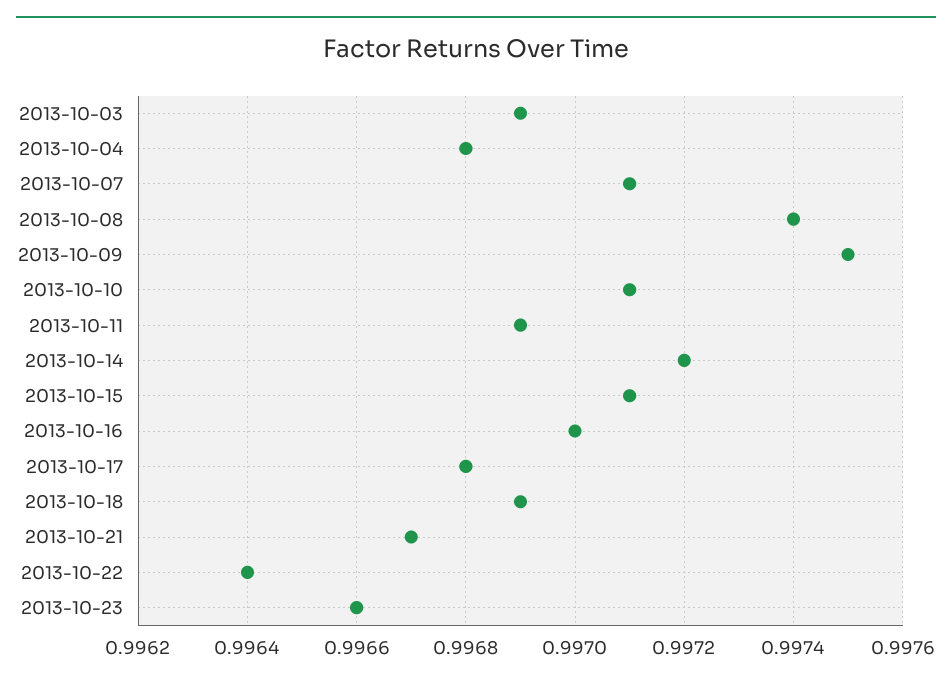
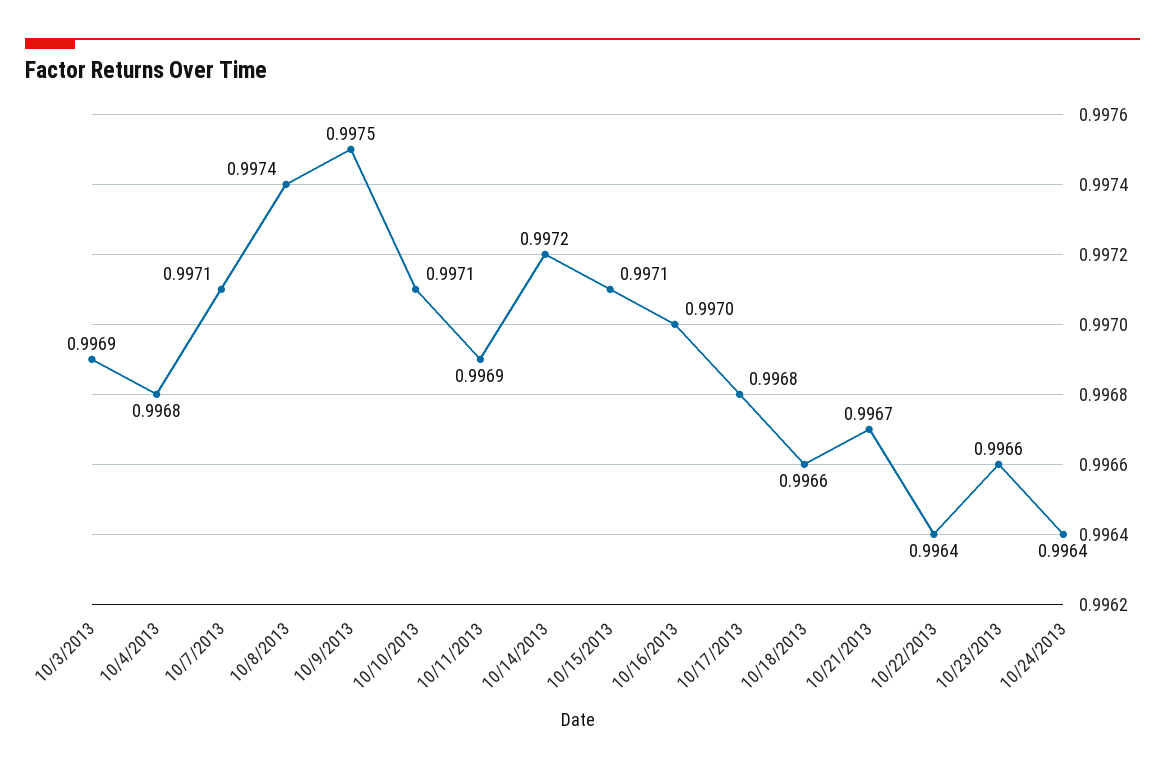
2013-10-18: 0.9969 -> 0.9966
10/24/2013: none -> 0.9964

